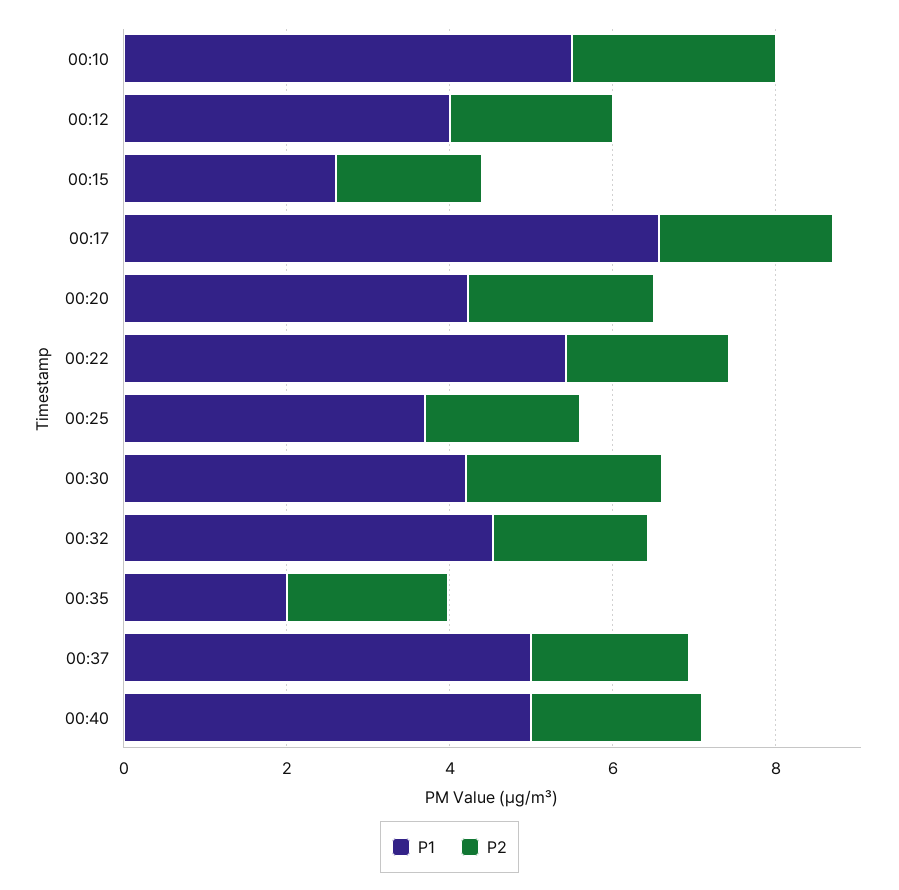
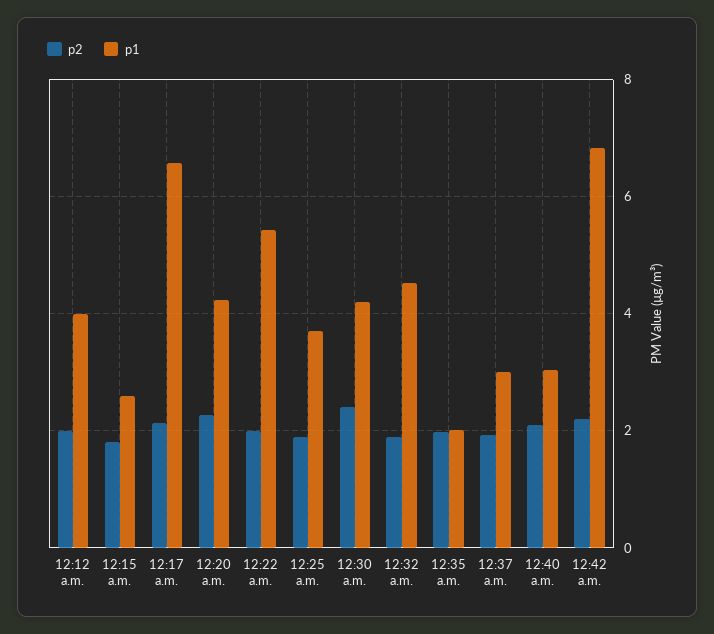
P1, 00:10: 5.5 -> none
P2, 00:10: 2.5 -> none
P1, 00:37: 5 -> 3
P1, 00:40: 5 -> 3
P2, 12:42 a.m.: none -> 2.2
P1, 12:42 a.m.: none -> 6.8

